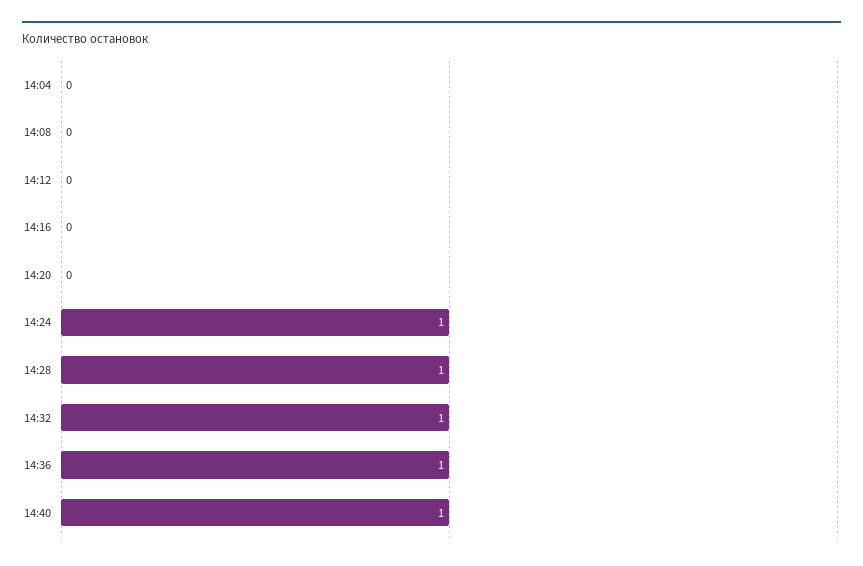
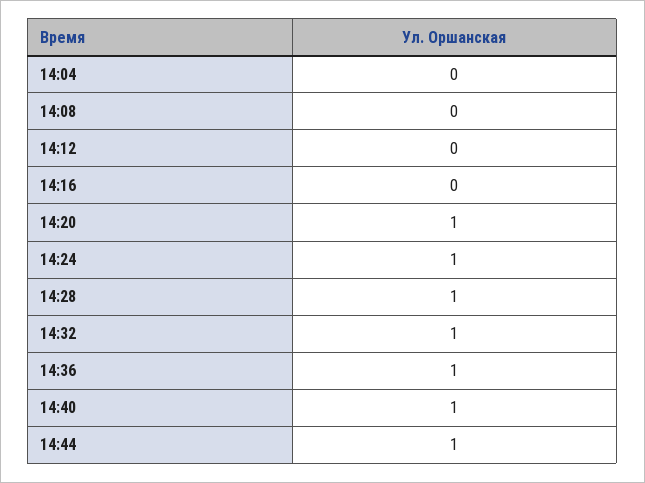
14:20: 0 -> 1
14:44: none -> 1

